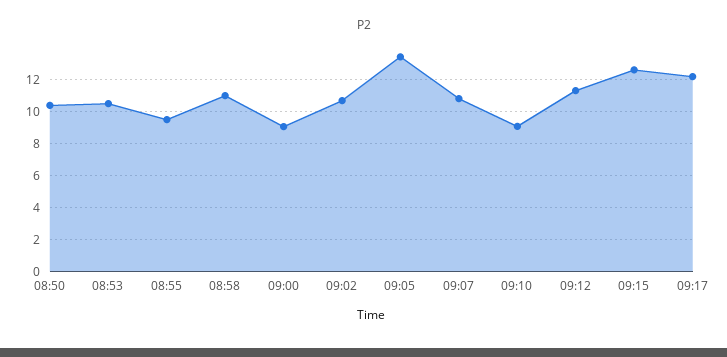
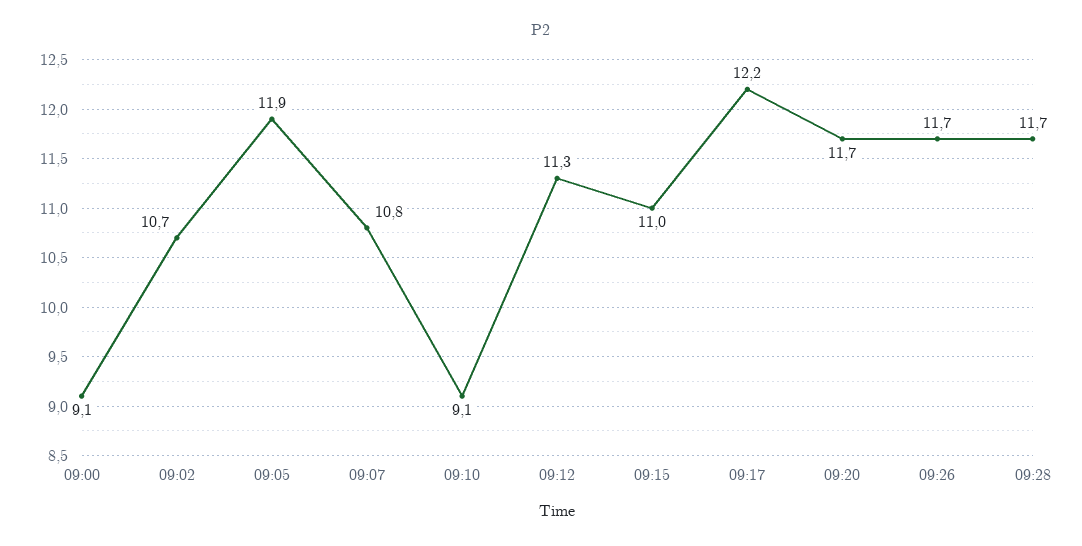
08:50: 10.5 -> none
08:53: 10.5 -> none
08:55: 9.5 -> none
08:58: 11 -> none
09:05: 13.5 -> 11.9
09:15: 12.5 -> 11
09:20: none -> 11.7
09:26: none -> 11.7
09:28: none -> 11.7

